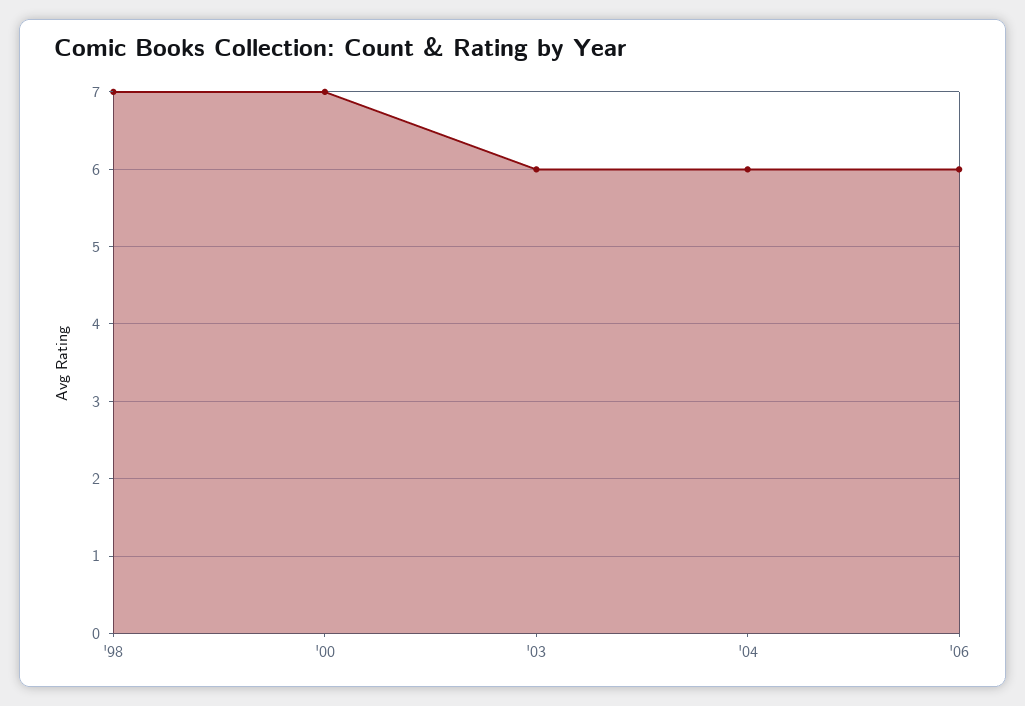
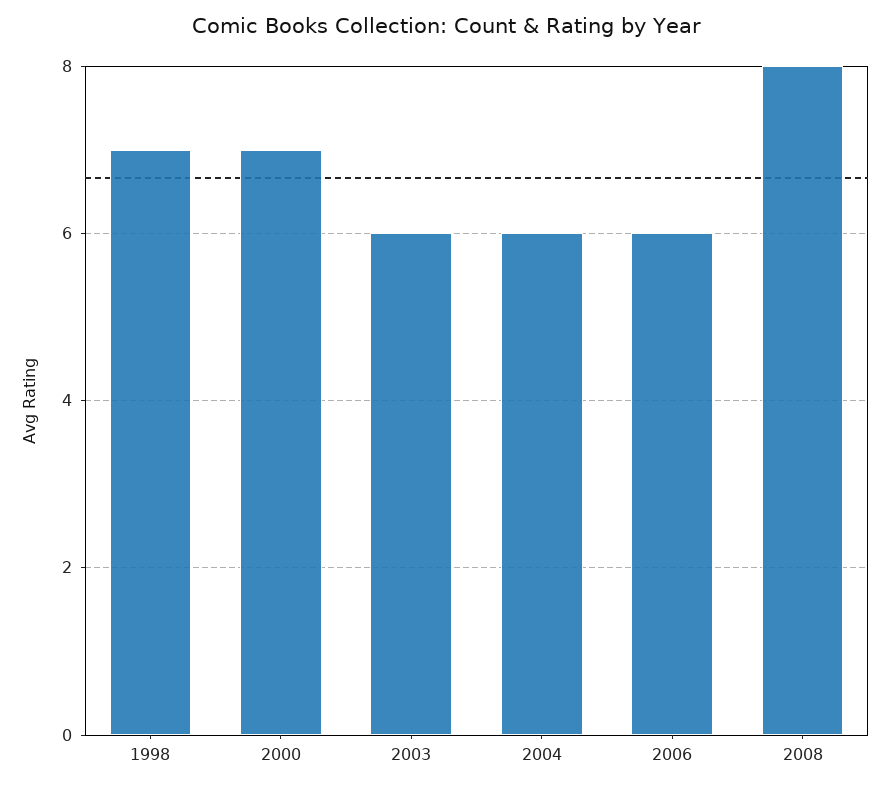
2008: none -> 8

